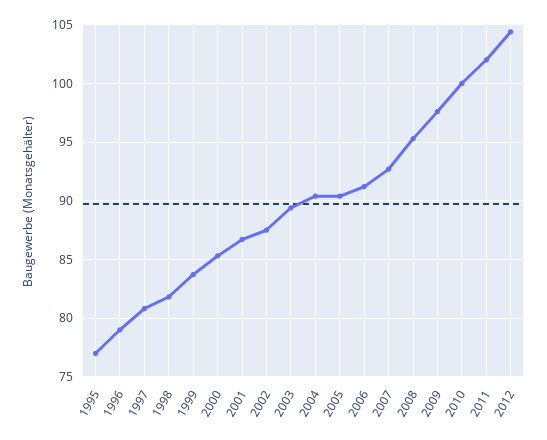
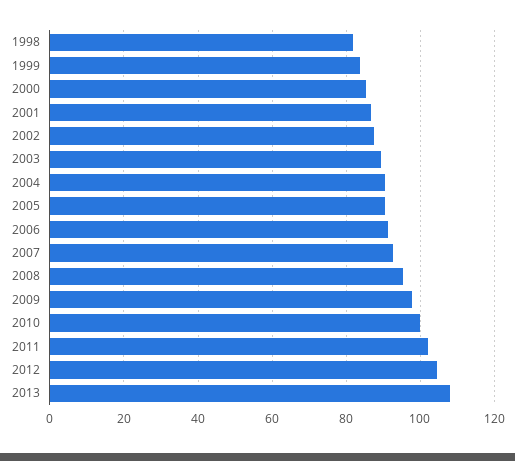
1995: 77 -> none
1996: 79 -> none
1997: 81 -> none
2013: none -> 108

